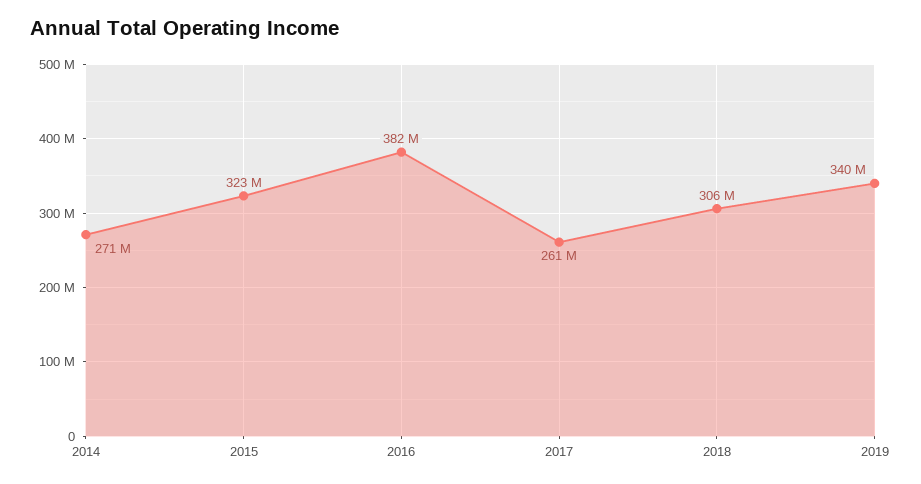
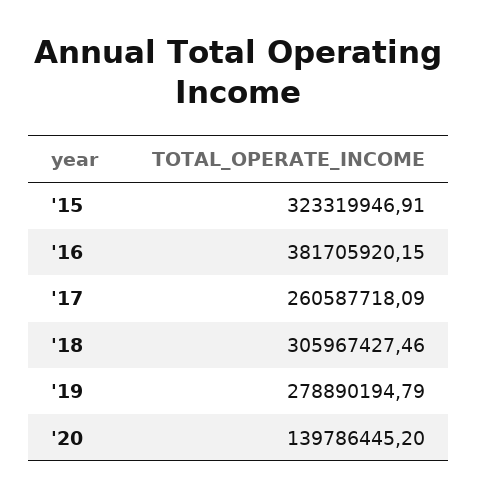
2014: 271000000 -> none
2019: 340000000 -> 278890194.79
'20: none -> 139786445.2

